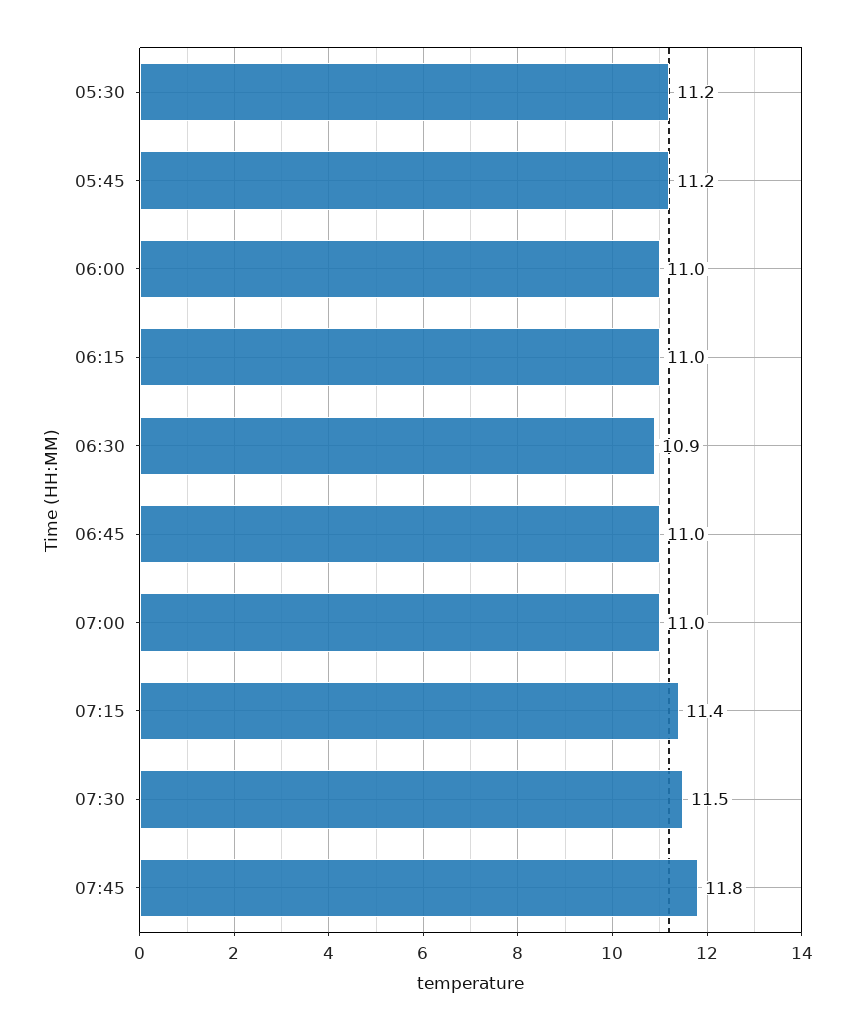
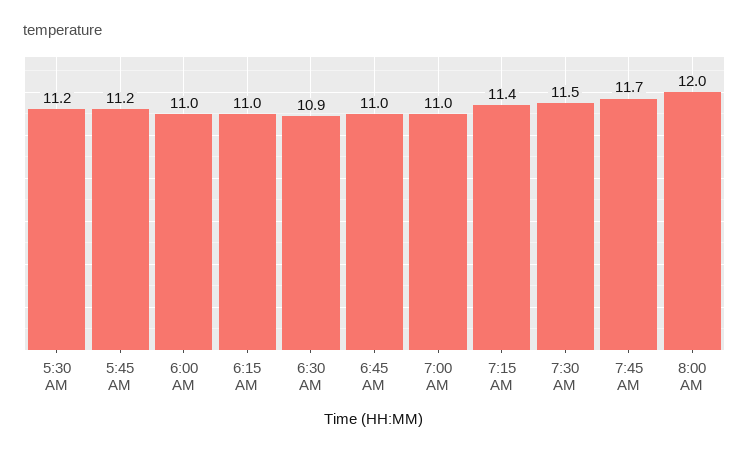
07:45: 11.8 -> 11.7
8:00 AM: none -> 12

